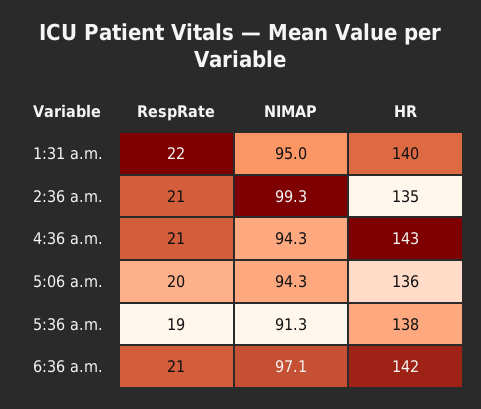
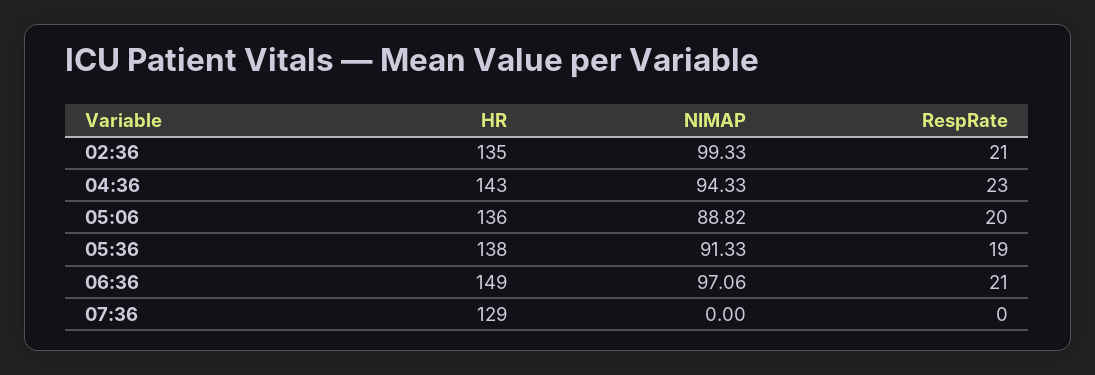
RespRate, 1:31 a.m.: 22 -> none
NIMAP, 1:31 a.m.: 95 -> none
HR, 1:31 a.m.: 140 -> none
RespRate, 4:36 a.m.: 21 -> 23
NIMAP, 5:06 a.m.: 94.3 -> 88.82
HR, 6:36 a.m.: 142 -> 149
HR, 07:36: none -> 129
NIMAP, 07:36: none -> 0
RespRate, 07:36: none -> 0

